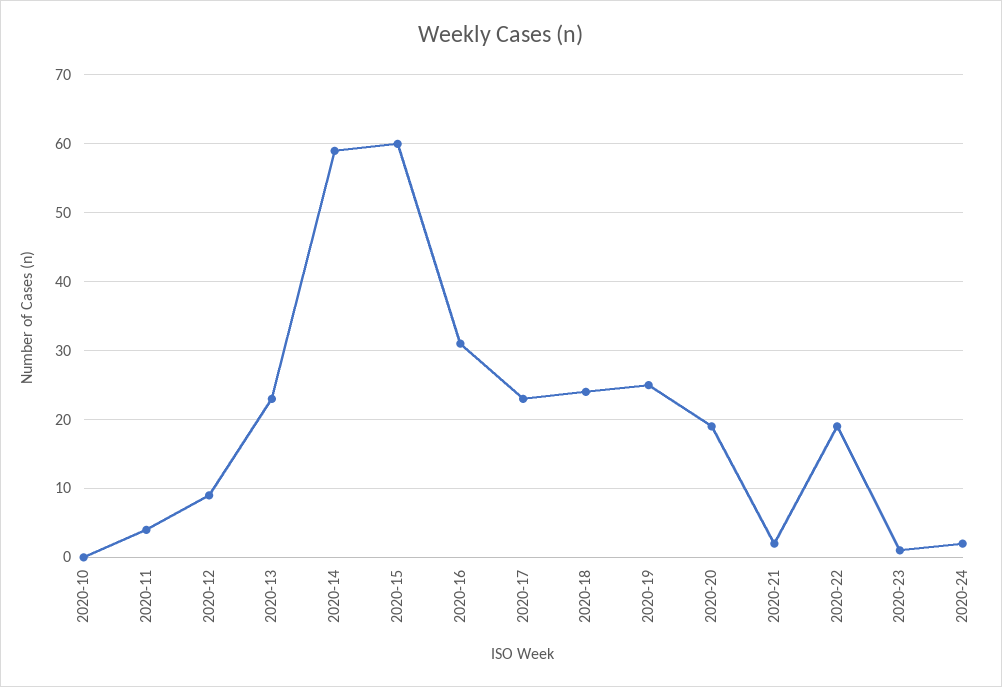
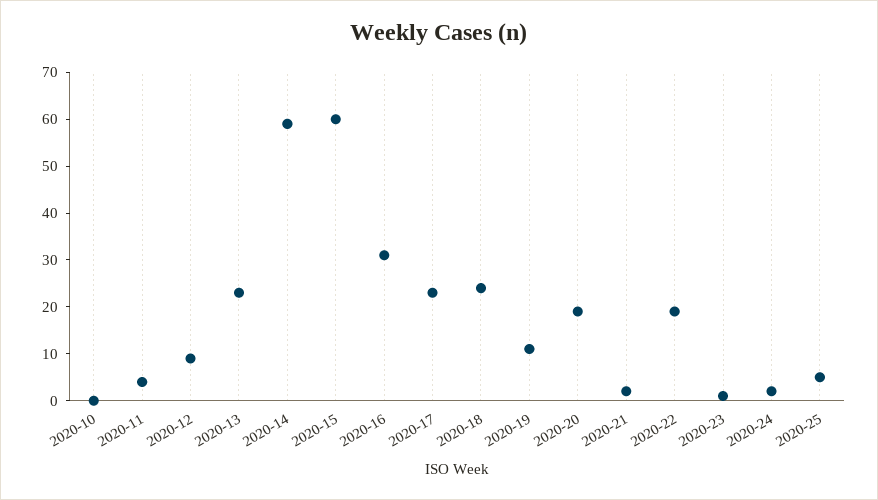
2020-19: 25 -> 10
2020-25: none -> 5

